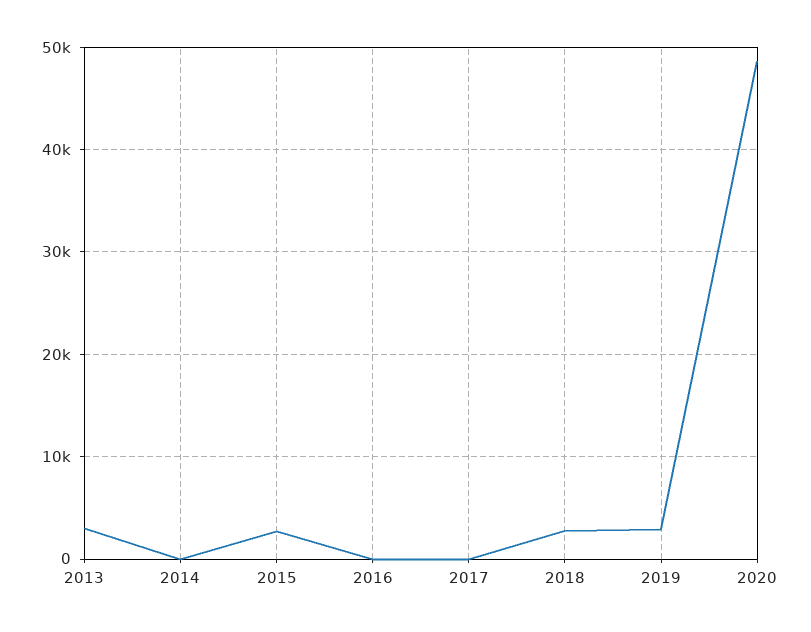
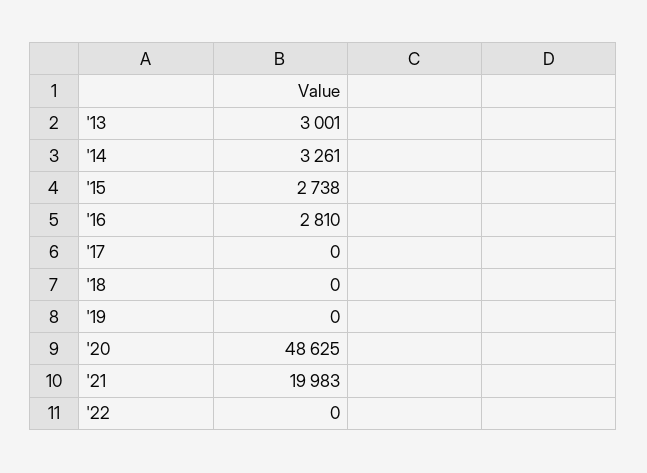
2014: 0 -> 3261
2016: 0 -> 2810
2018: 3000 -> 0
2019: 3000 -> 0
'21: none -> 19983
'22: none -> 0

